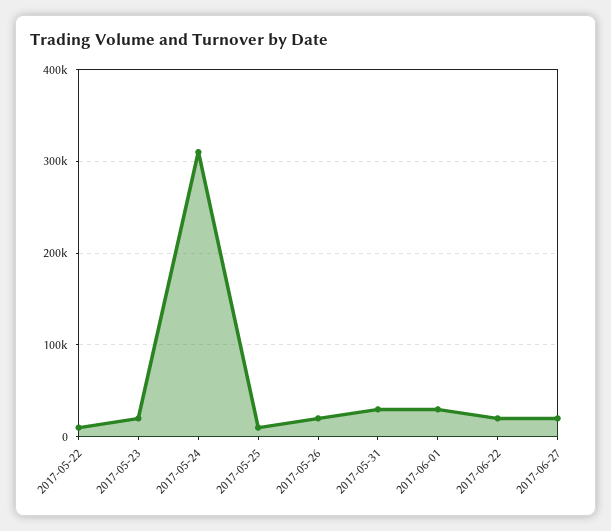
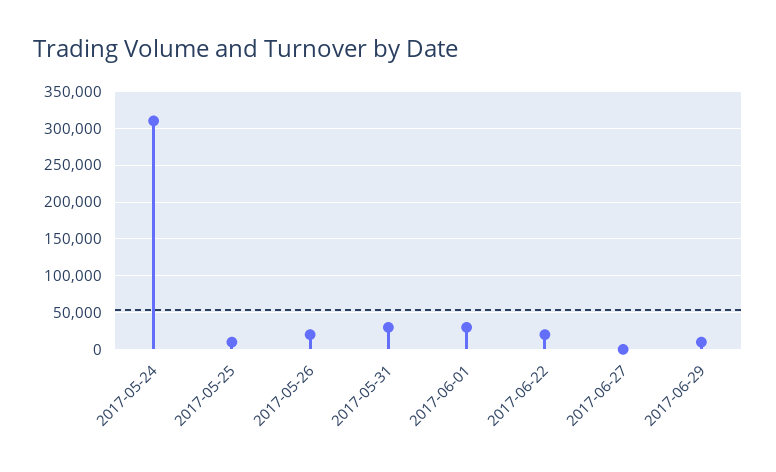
2017-05-22: 10000 -> none
2017-05-23: 20000 -> none
2017-06-27: 20000 -> 0
2017-06-29: none -> 10000

